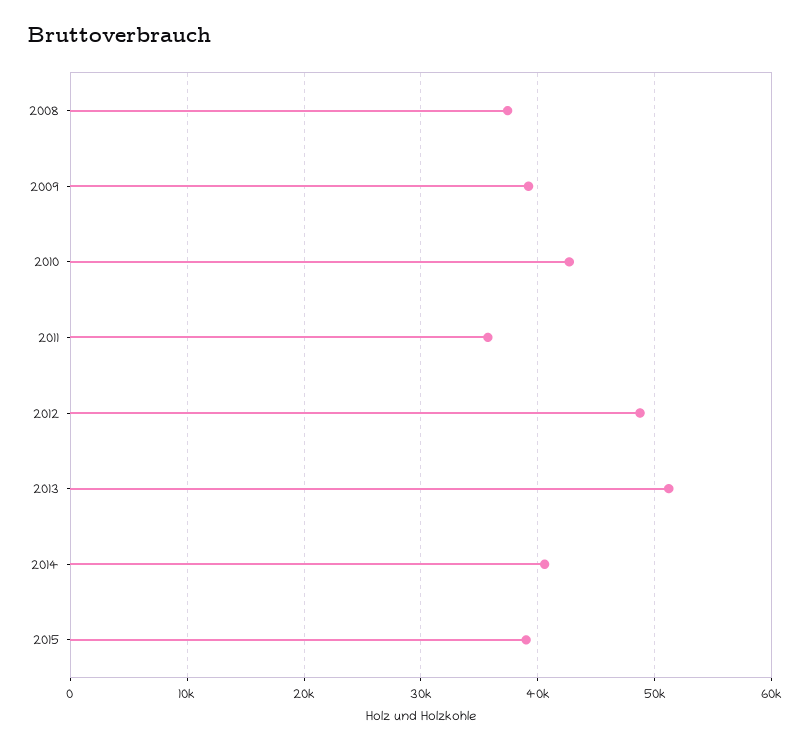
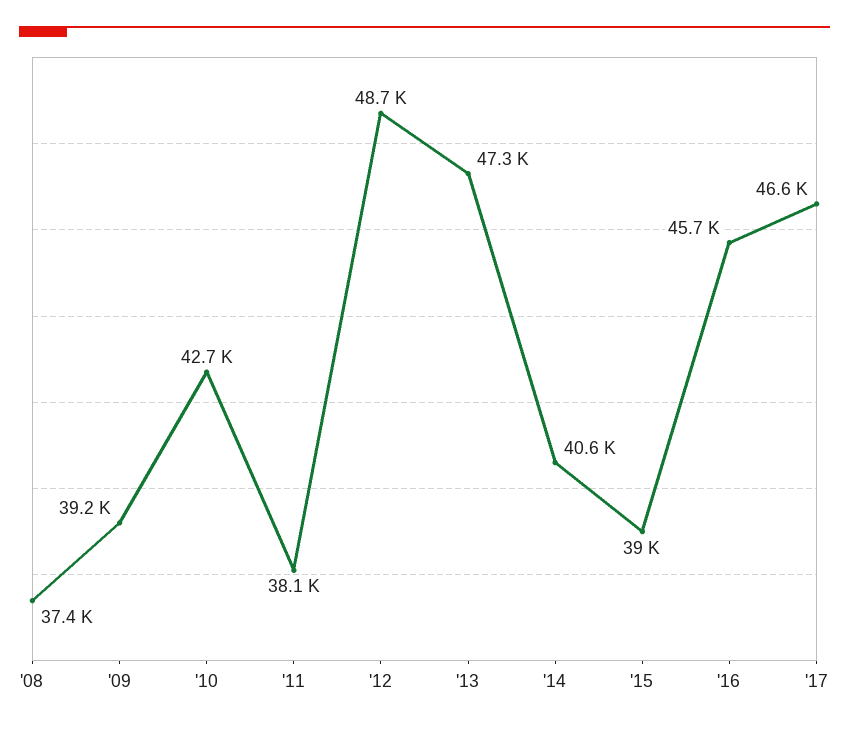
2011: 36000 -> 38100
2013: 51000 -> 47300
'16: none -> 45700
'17: none -> 46600

